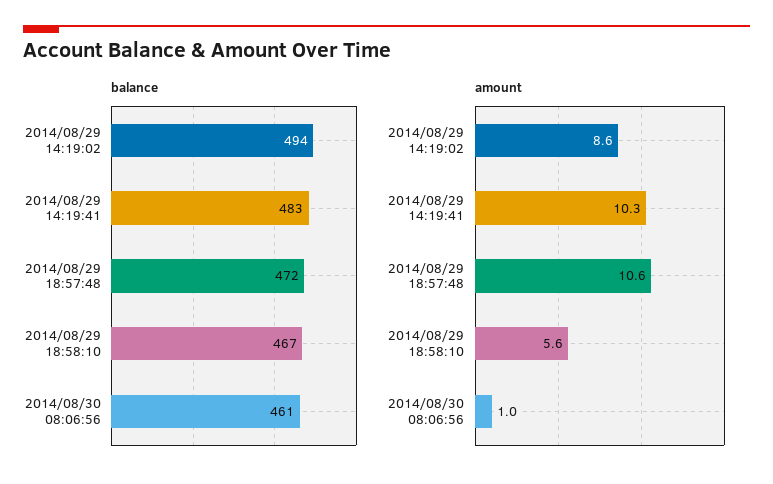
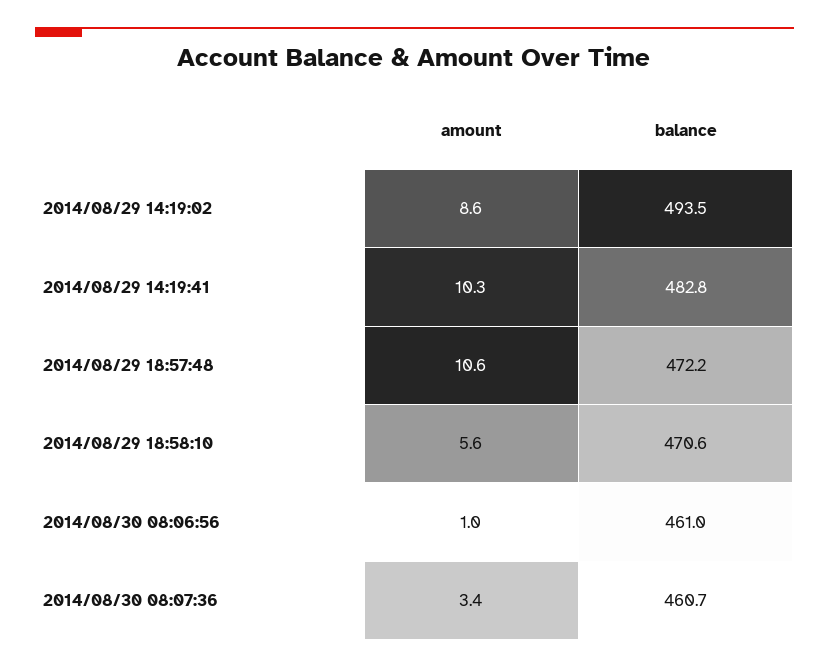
balance, 2014/08/29 18:58:10: 467 -> 470.6
amount, 2014/08/30 08:07:36: none -> 3.4
balance, 2014/08/30 08:07:36: none -> 460.7

